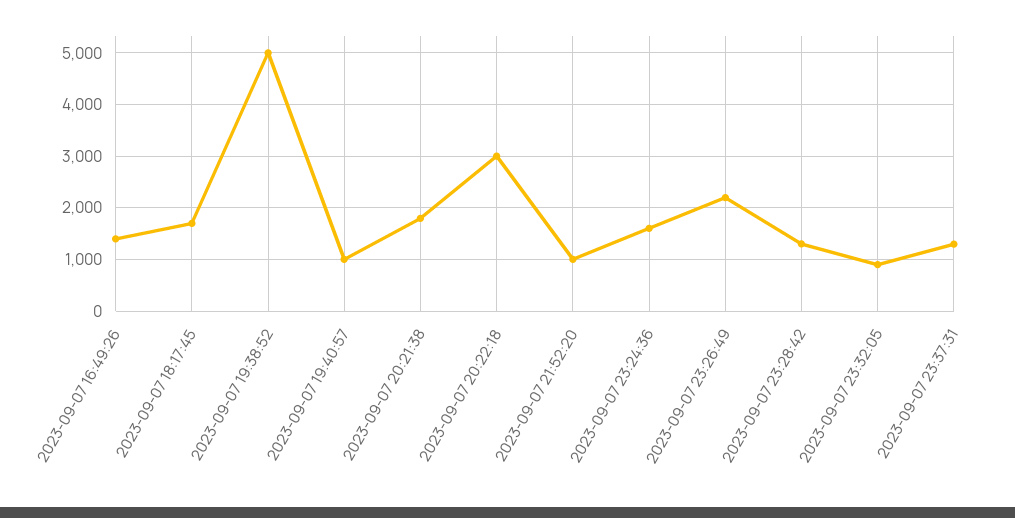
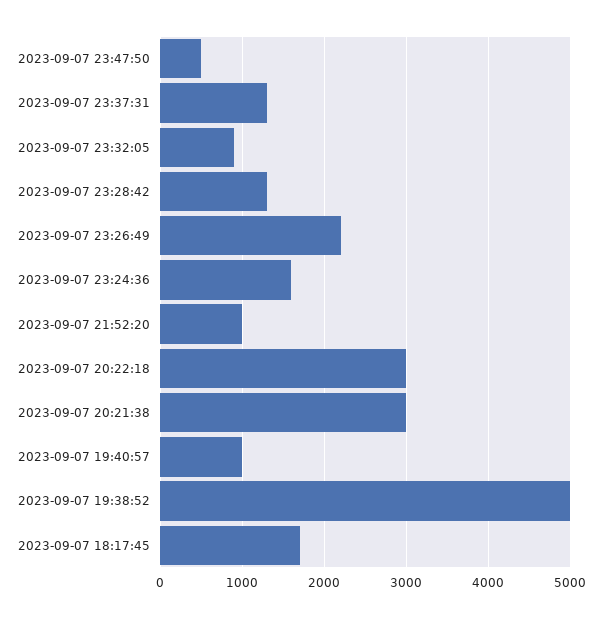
2023-09-07 16:49:26: 1400 -> none
2023-09-07 20:21:38: 1800 -> 3000
2023-09-07 23:47:50: none -> 500

